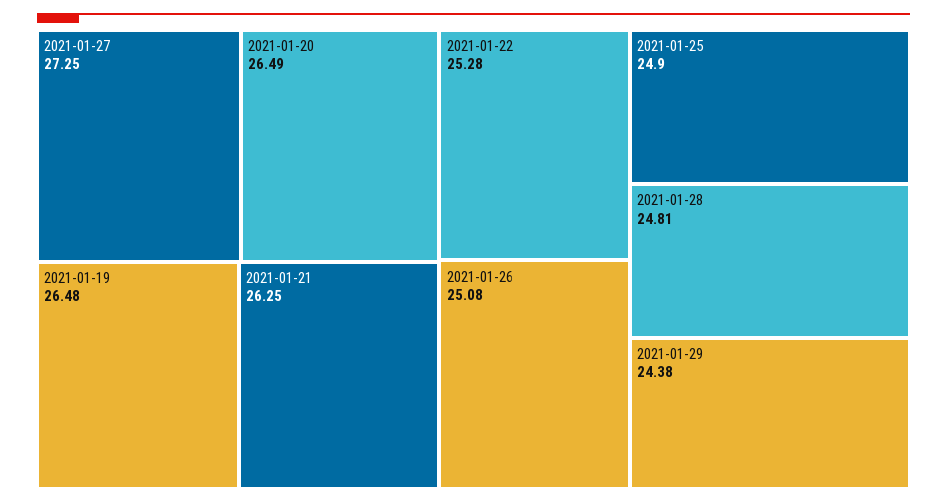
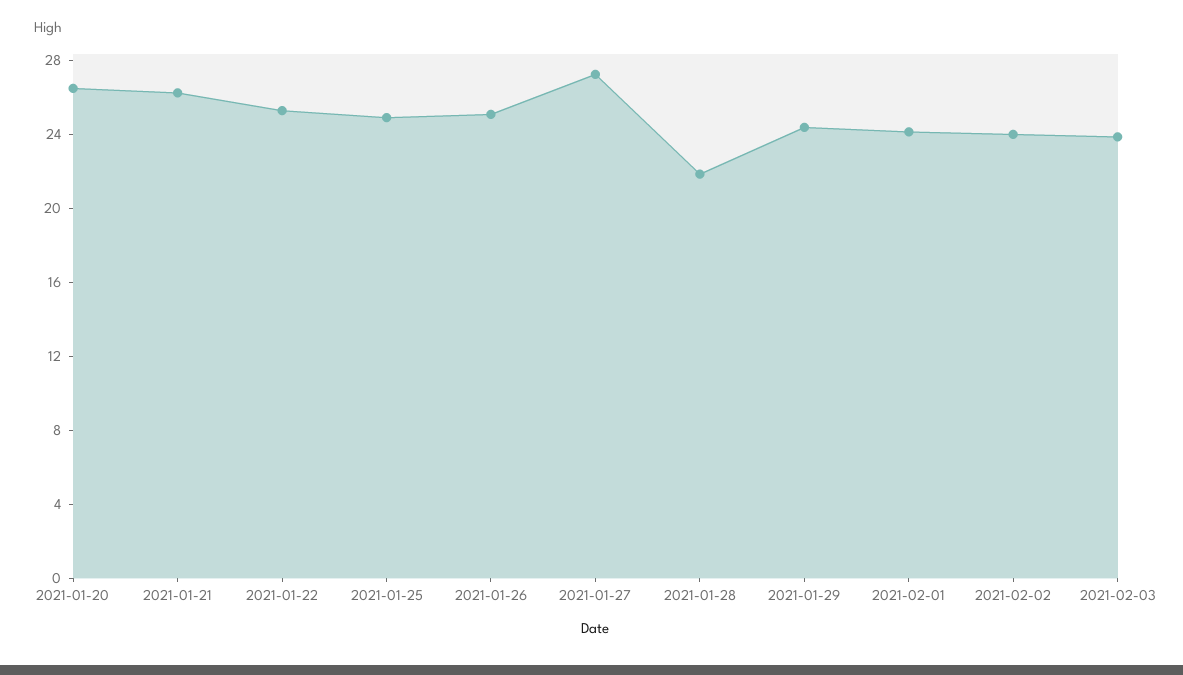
2021-01-19: 26.48 -> none
2021-01-28: 24.81 -> 22
2021-02-01: none -> 24
2021-02-02: none -> 24
2021-02-03: none -> 24

